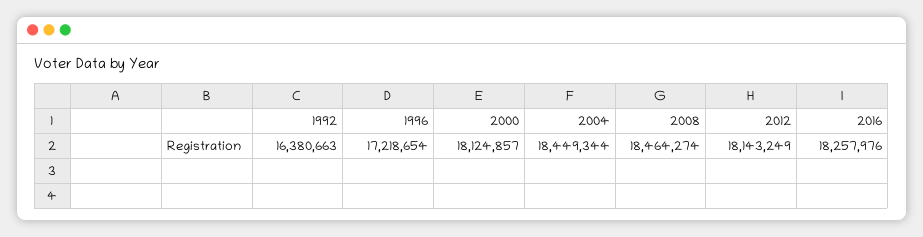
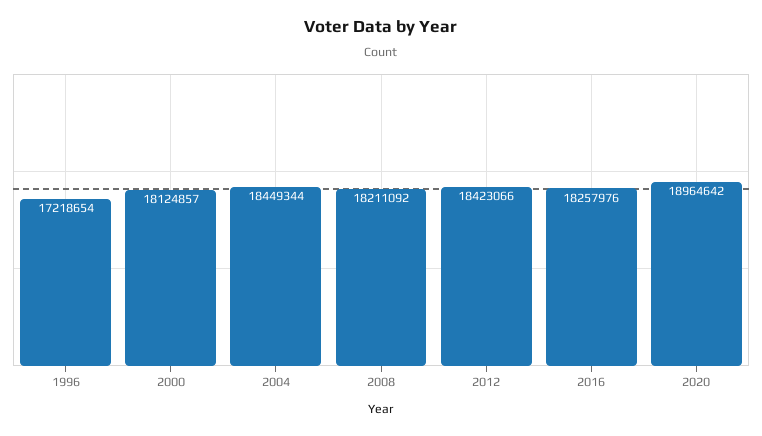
1992: 16380663 -> none
2008: 18464274 -> 18211092
2012: 18143249 -> 18423066
2020: none -> 18964642

